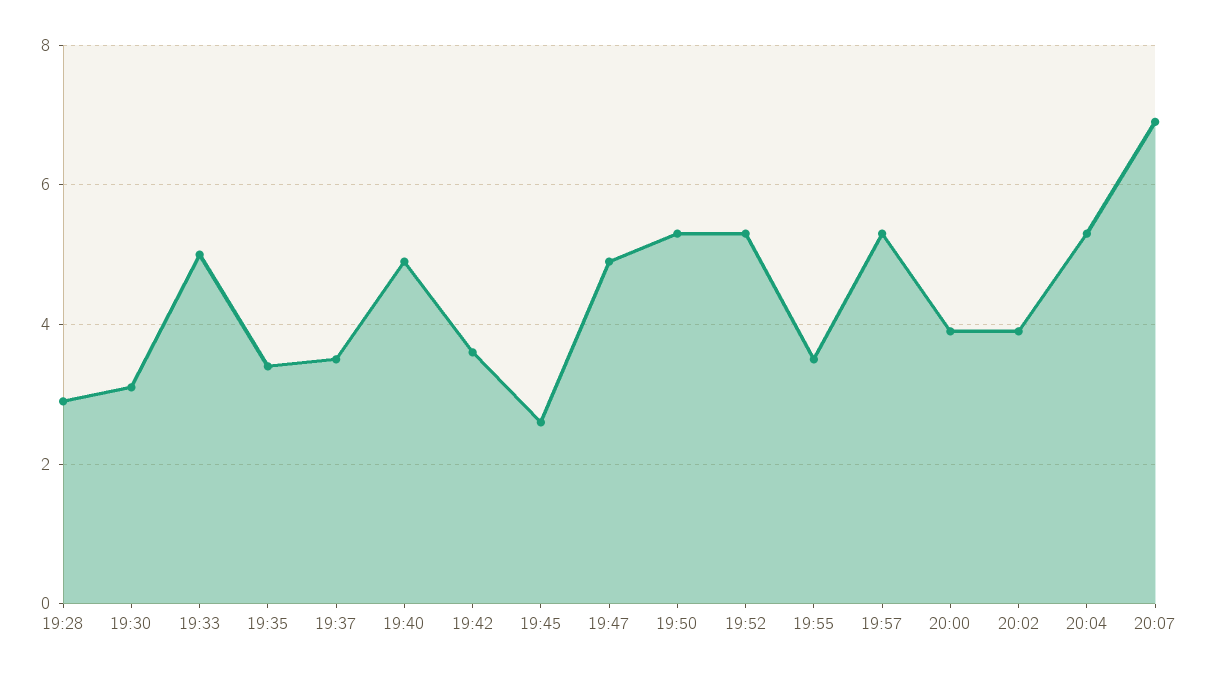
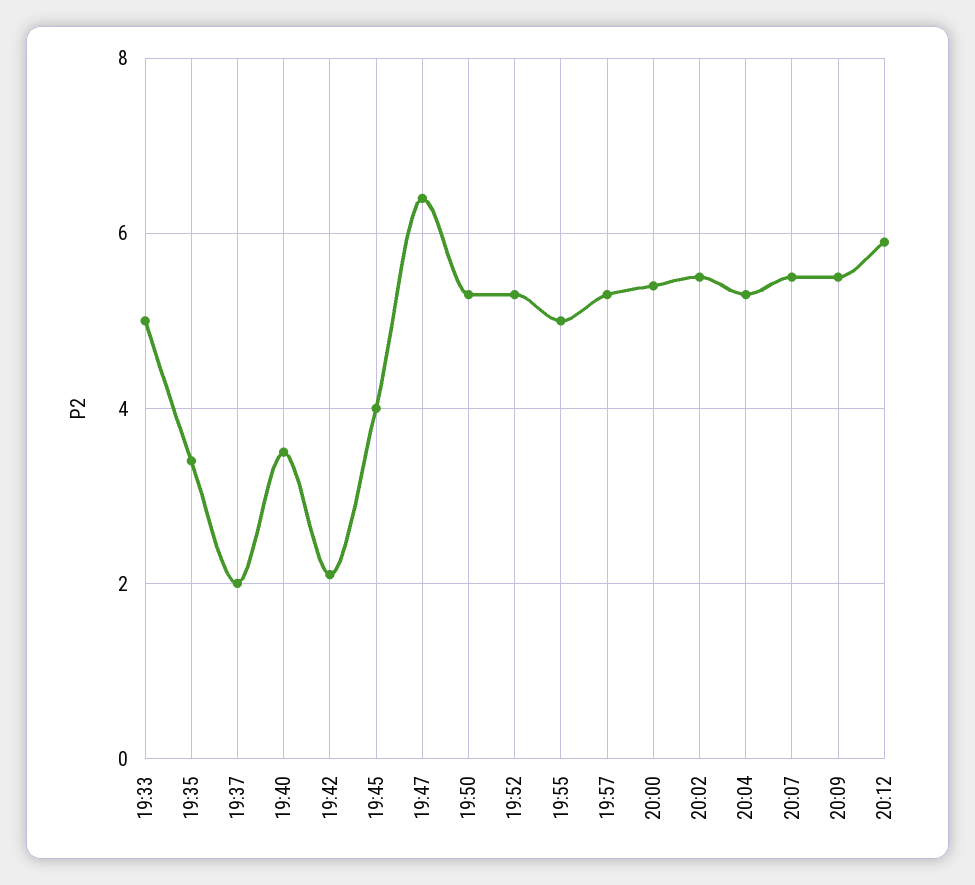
19:28: 3 -> none
19:30: 3 -> none
19:37: 3.5 -> 2
19:40: 5 -> 3.5
19:42: 3.5 -> 2
19:45: 2.5 -> 4
19:47: 5 -> 6.5
19:55: 3.5 -> 5
20:00: 4 -> 5.5
20:02: 4 -> 5.5
20:07: 7 -> 5.5
20:09: none -> 5.5
20:12: none -> 6

